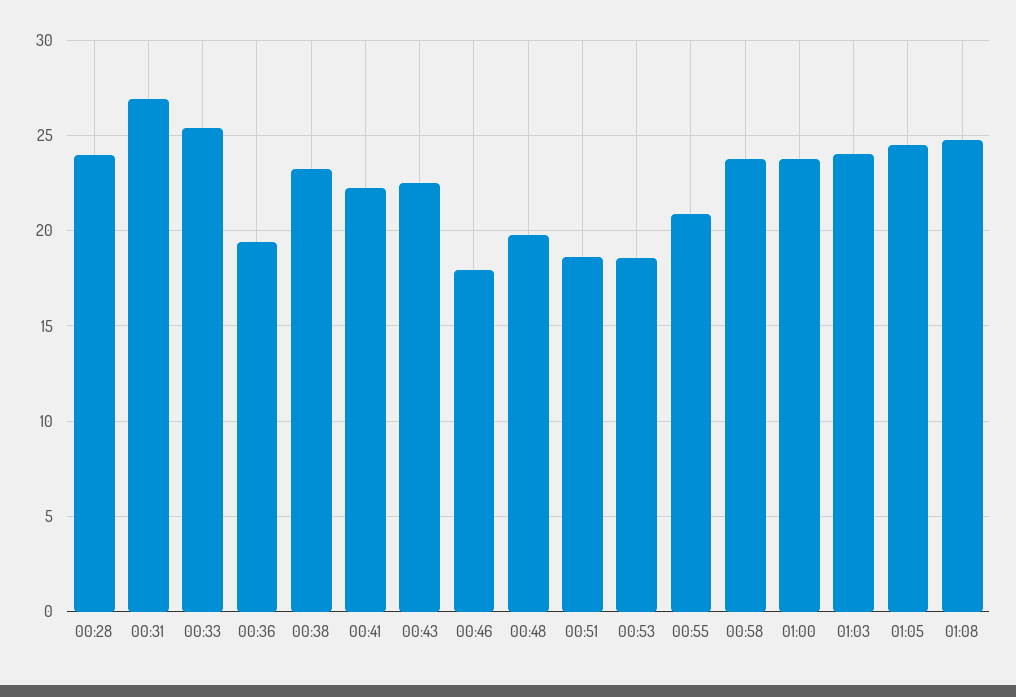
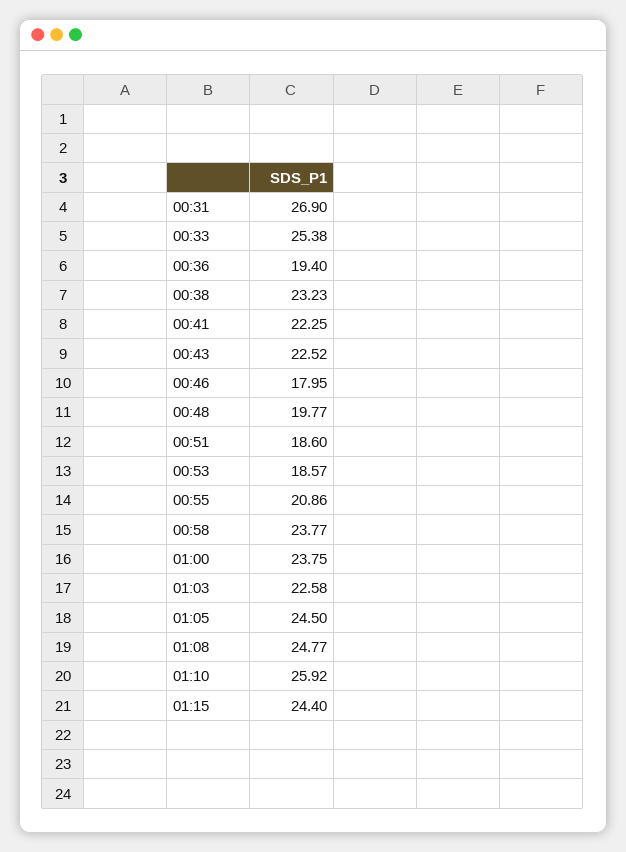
00:28: 24 -> none
01:03: 24 -> 22.58
01:10: none -> 25.92
01:15: none -> 24.4

